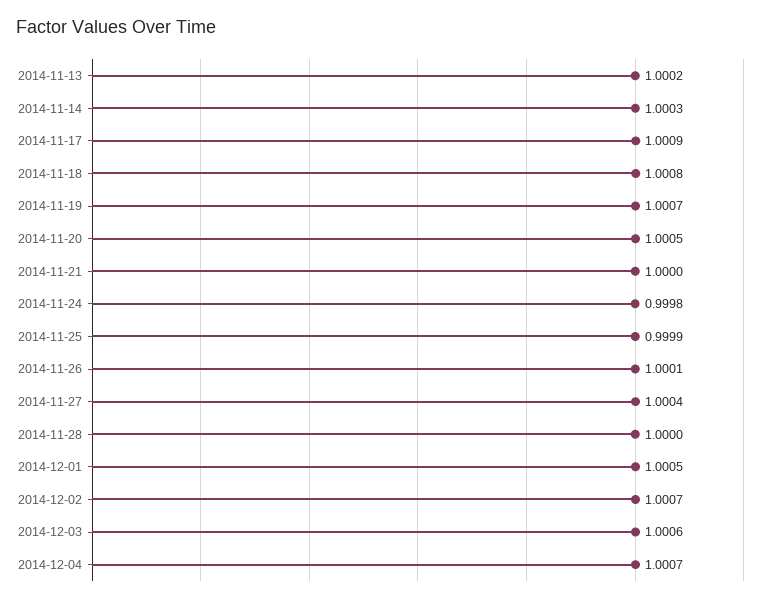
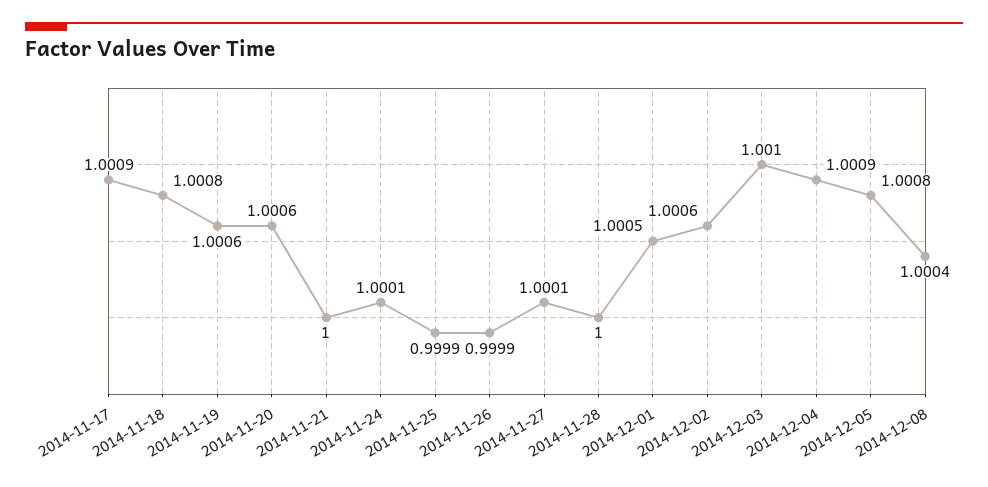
2014-11-13: 1.0002 -> none
2014-11-14: 1.0003 -> none
2014-11-19: 1.0007 -> 1.0006
2014-11-20: 1.0005 -> 1.0006
2014-11-24: 0.9998 -> 1.0001
2014-11-26: 1.0001 -> 0.9999
2014-11-27: 1.0004 -> 1.0001
2014-12-02: 1.0007 -> 1.0006
2014-12-03: 1.0006 -> 1.001
2014-12-04: 1.0007 -> 1.0009
2014-12-05: none -> 1.0008
2014-12-08: none -> 1.0004

